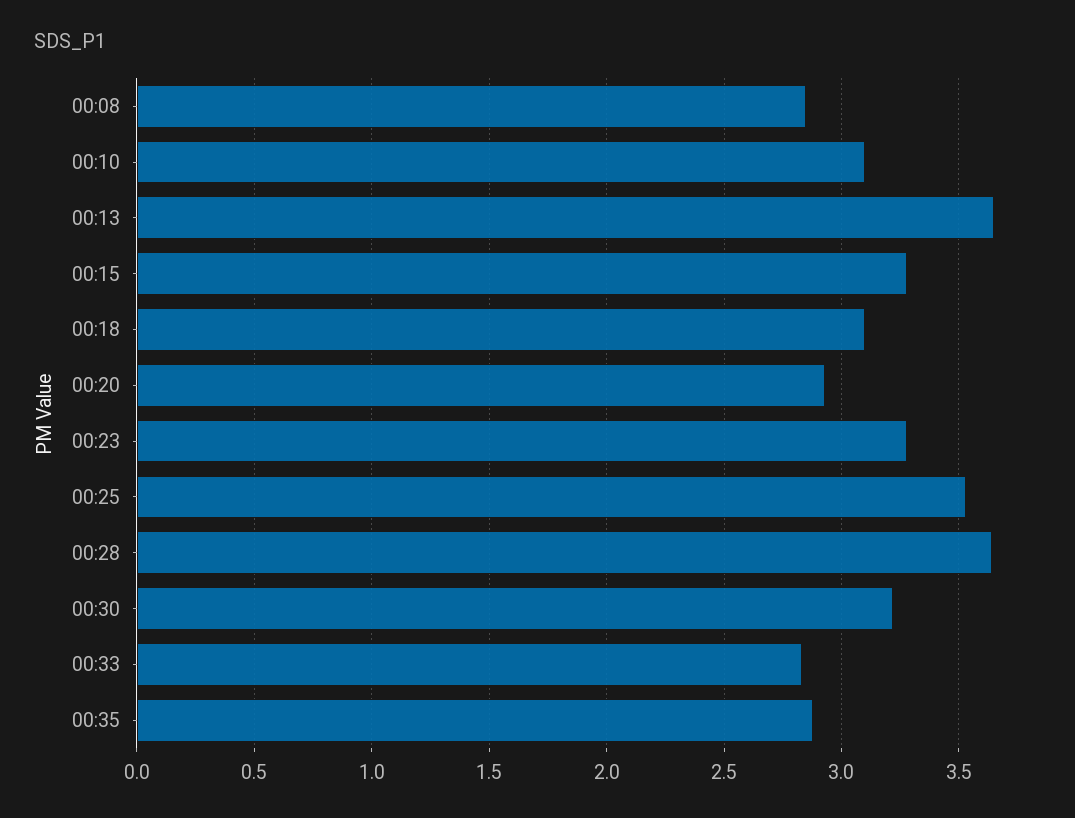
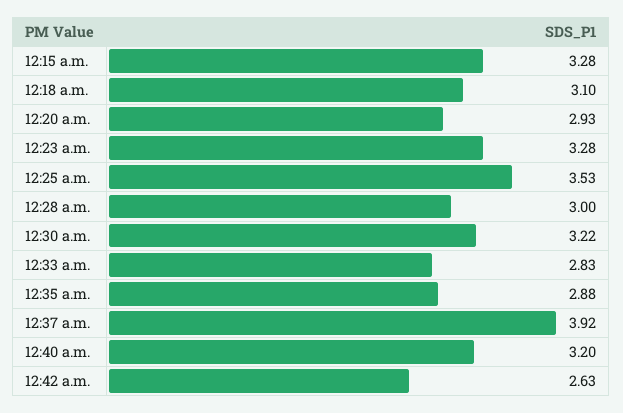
00:08: 2.85 -> none
00:10: 3.1 -> none
00:13: 3.65 -> none
00:28: 3.65 -> 3
12:37 a.m.: none -> 3.92
12:40 a.m.: none -> 3.2
12:42 a.m.: none -> 2.63

